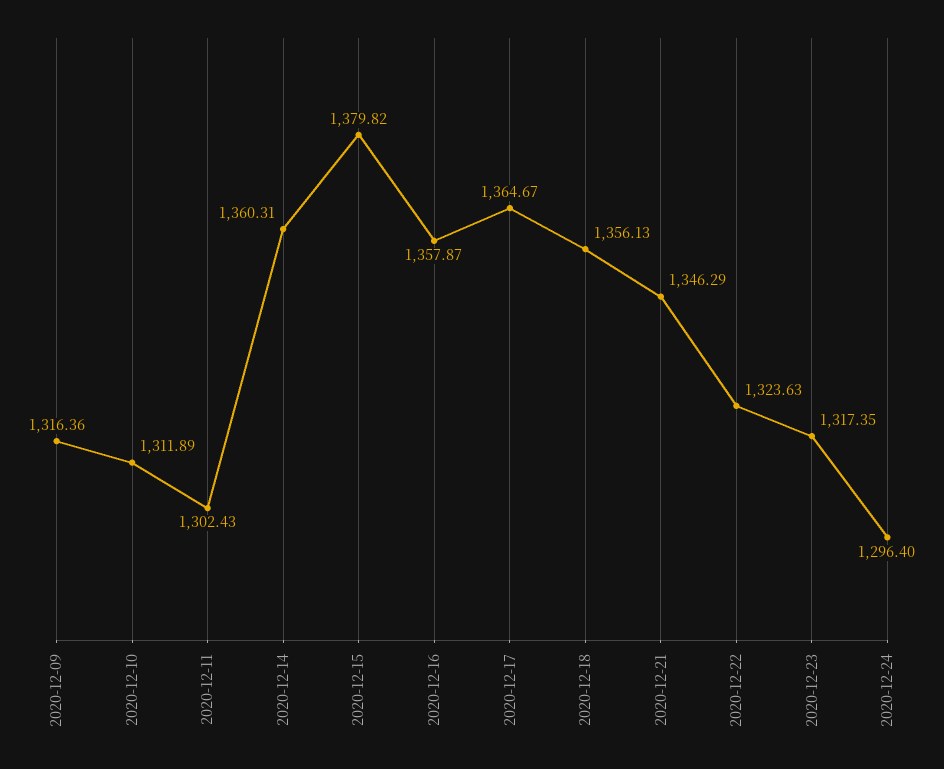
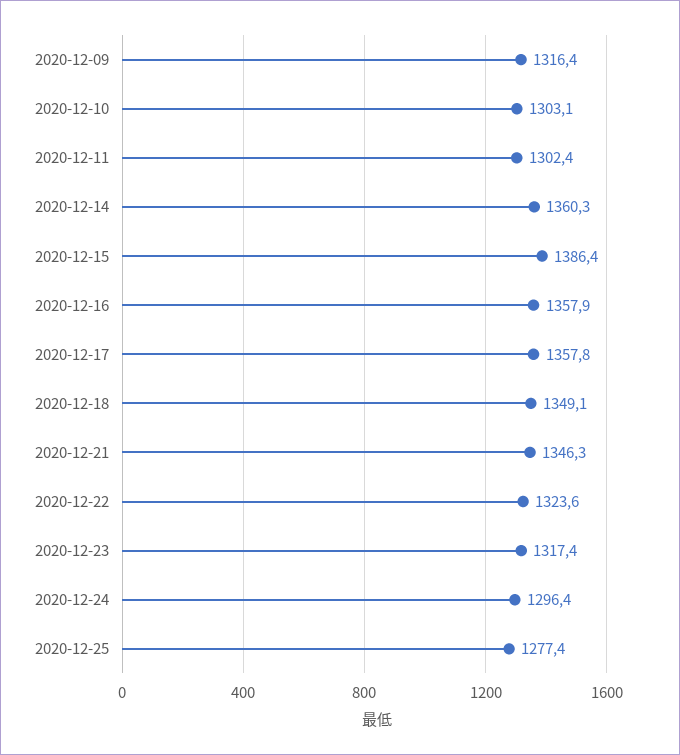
2020-12-10: 1311.89 -> 1303.1
2020-12-15: 1379.82 -> 1386.4
2020-12-17: 1364.67 -> 1357.8
2020-12-18: 1356.13 -> 1349.1
2020-12-25: none -> 1277.4

